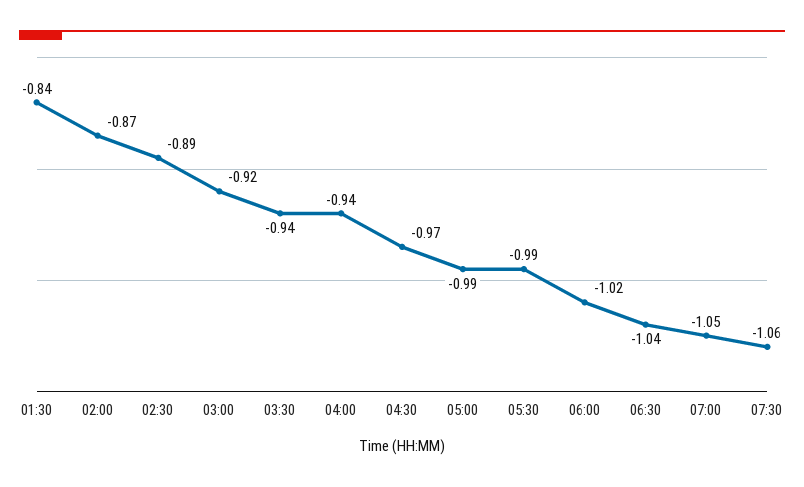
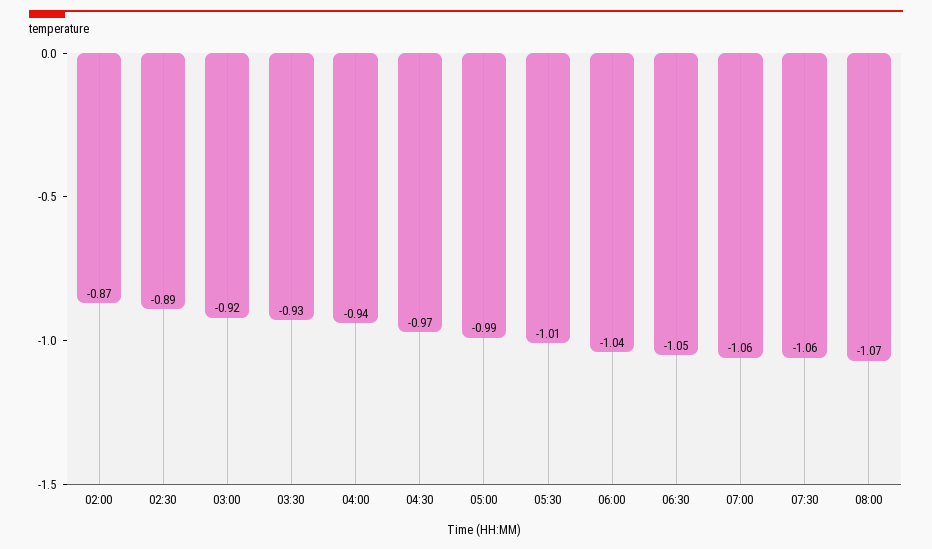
01:30: -0.84 -> none
03:30: -0.94 -> -0.93
05:30: -0.99 -> -1.01
06:00: -1.02 -> -1.04
06:30: -1.04 -> -1.05
07:00: -1.05 -> -1.06
08:00: none -> -1.07

